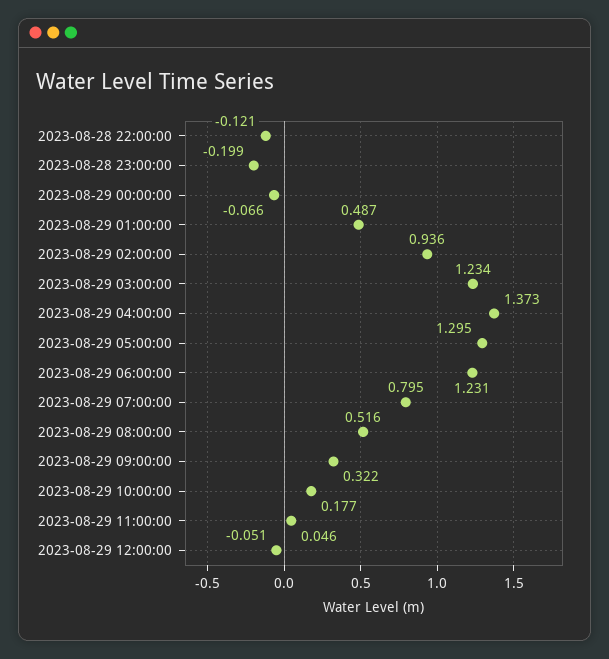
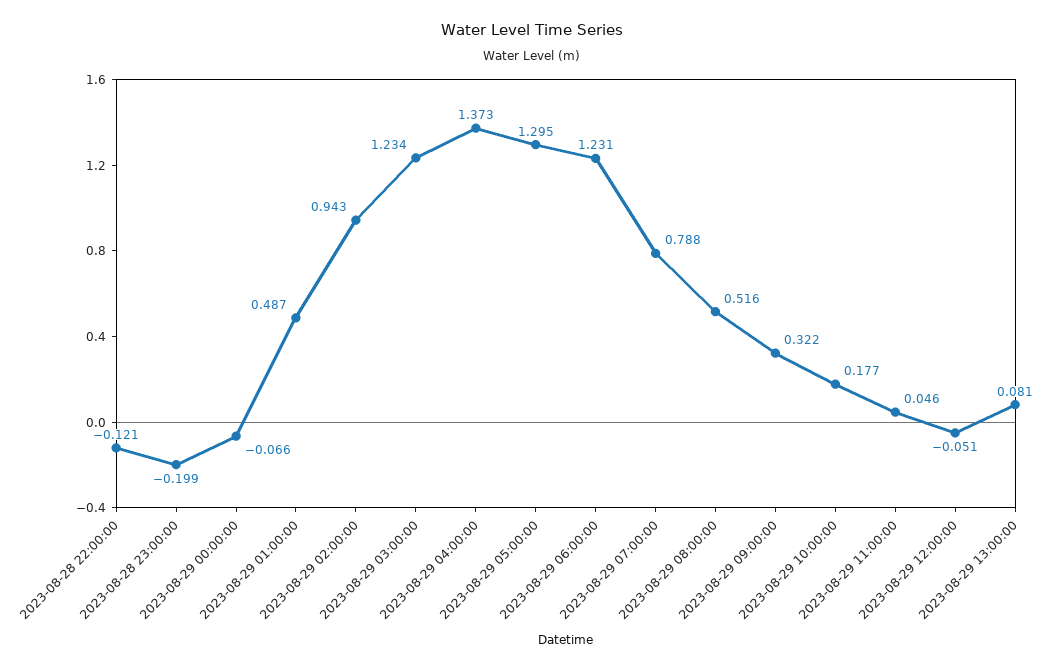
2023-08-29 02:00:00: 0.936 -> 0.943
2023-08-29 07:00:00: 0.795 -> 0.788
2023-08-29 13:00:00: none -> 0.081

